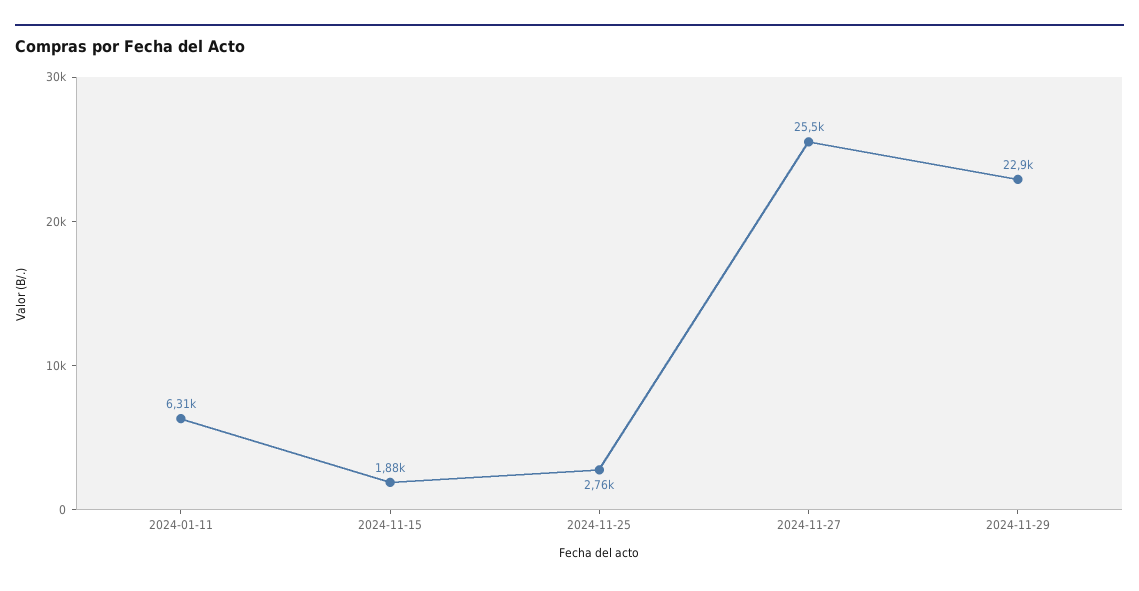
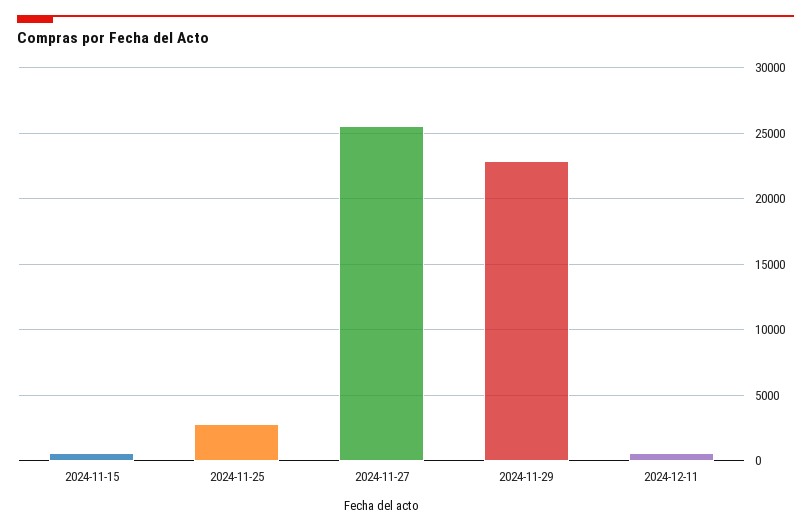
2024-01-11: 6310 -> none
2024-11-15: 1880 -> 500
2024-12-11: none -> 500

